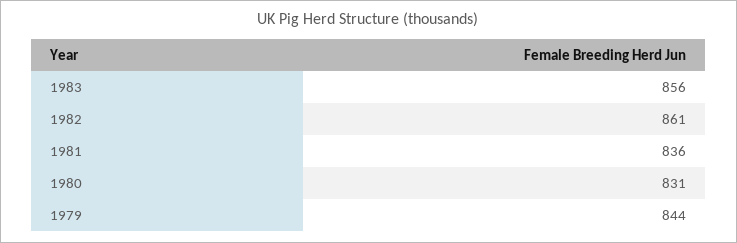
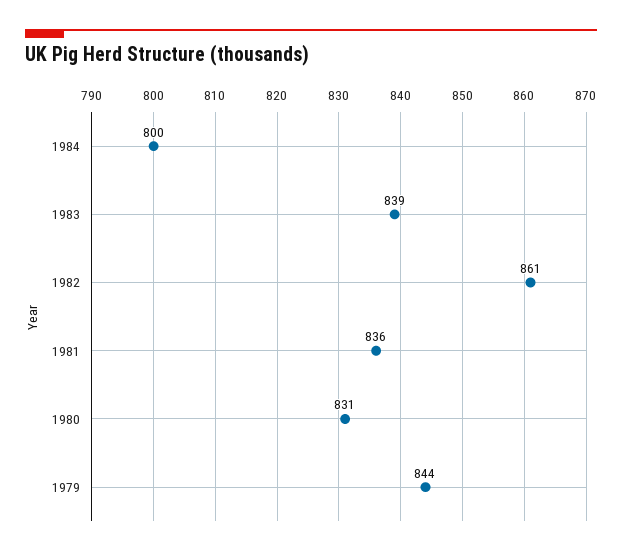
1983: 856 -> 839
1984: none -> 800

